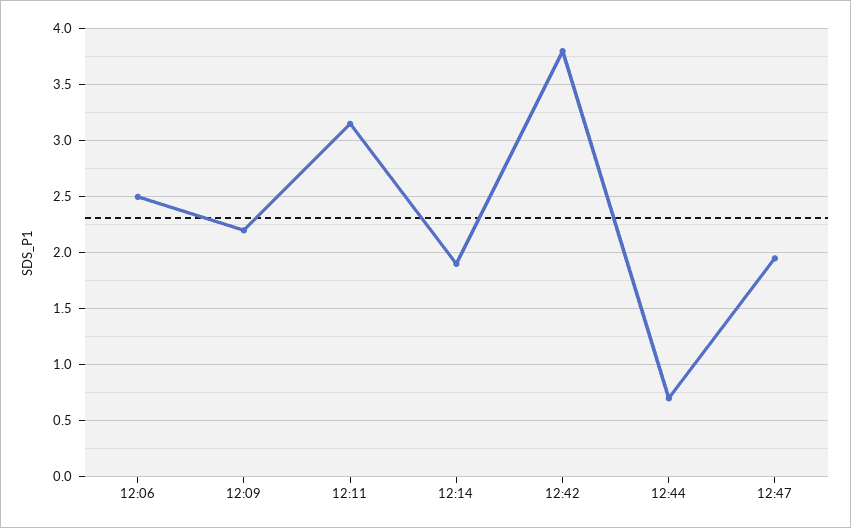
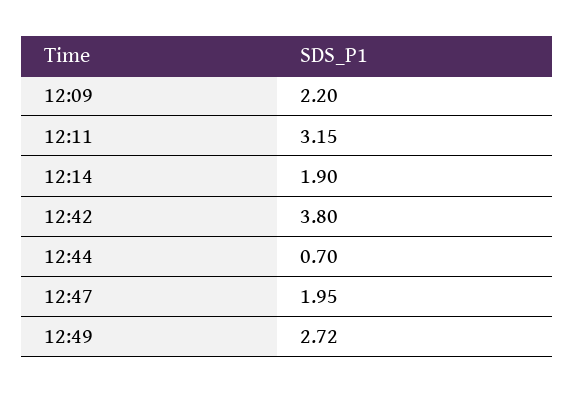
12:06: 2.5 -> none
12:49: none -> 2.72

